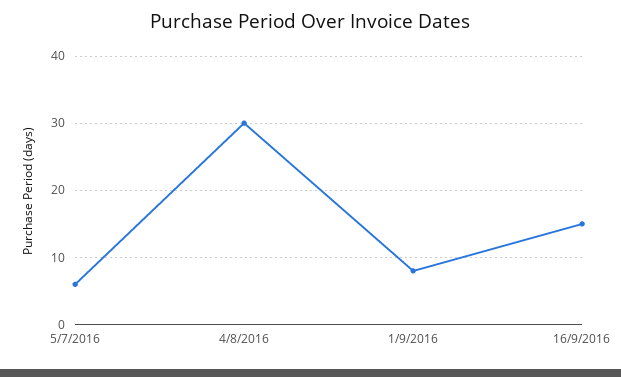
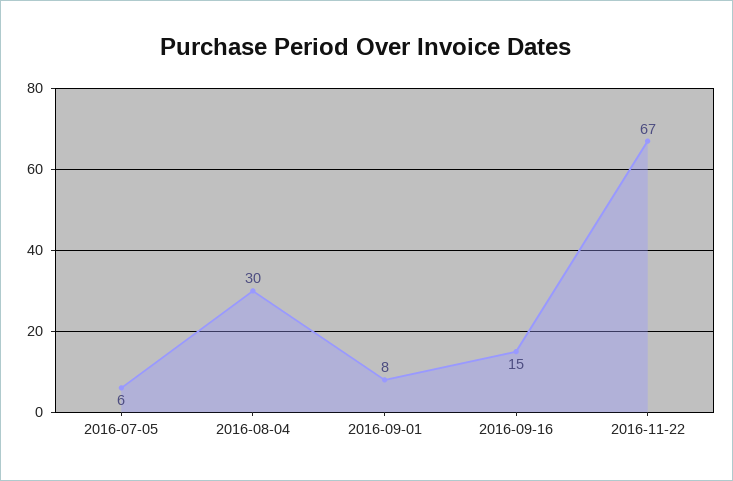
2016-11-22: none -> 67

